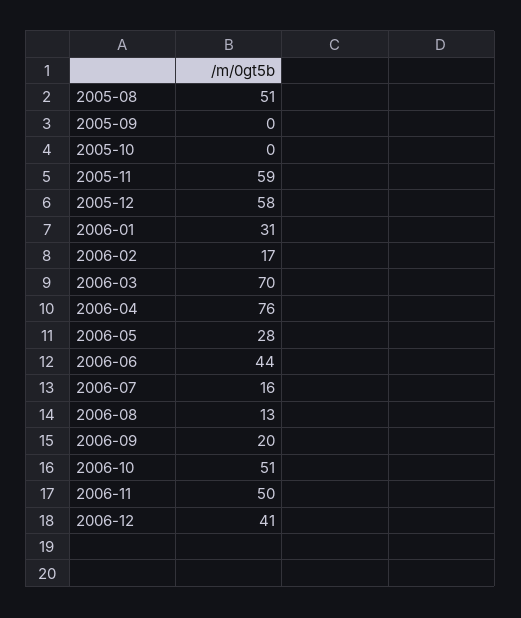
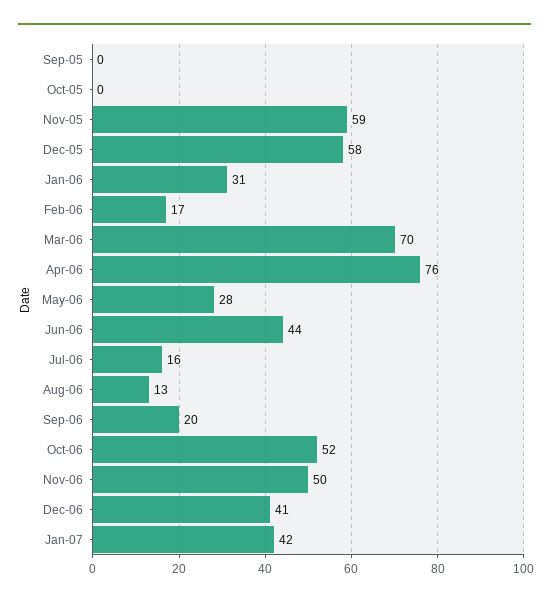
2005-08: 51 -> none
2006-10: 51 -> 52
Jan-07: none -> 42

